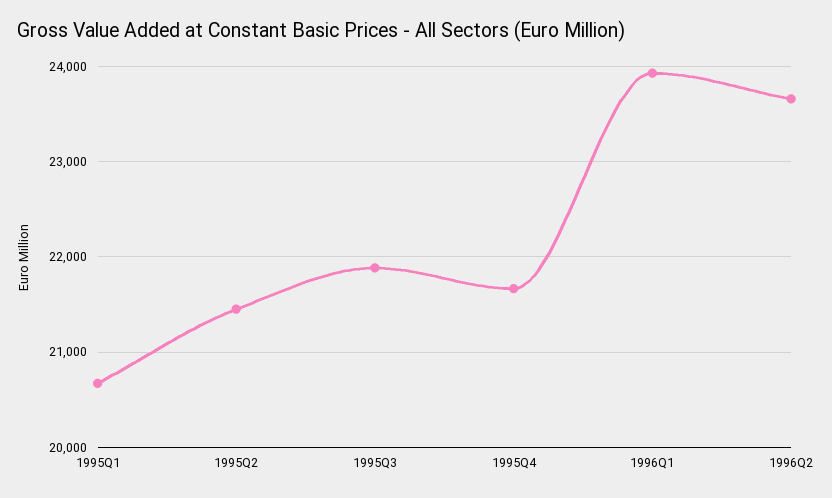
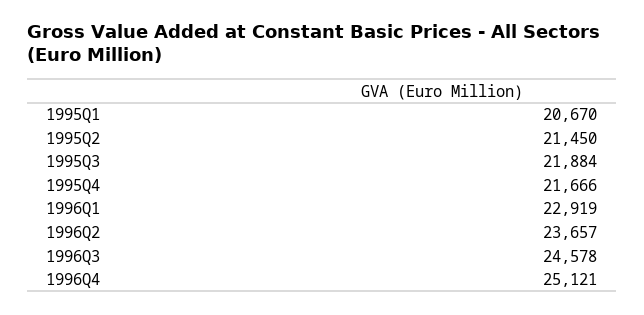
1996Q1: 23900 -> 22919
1996Q3: none -> 24578
1996Q4: none -> 25121

